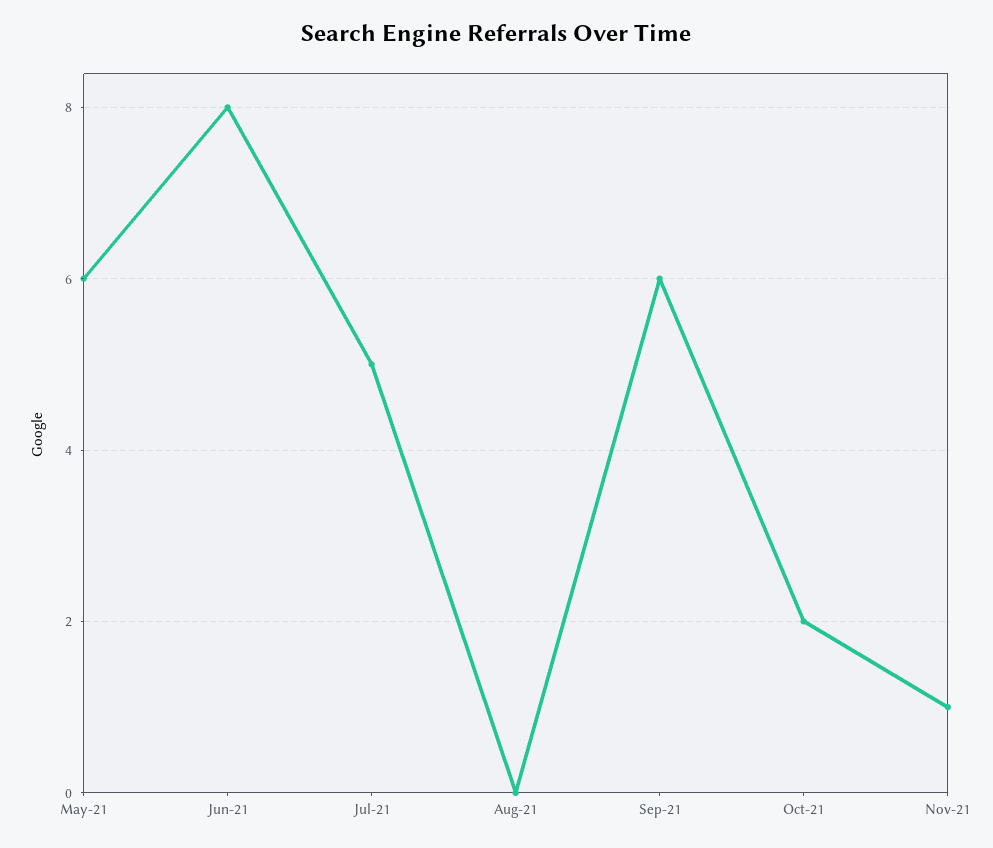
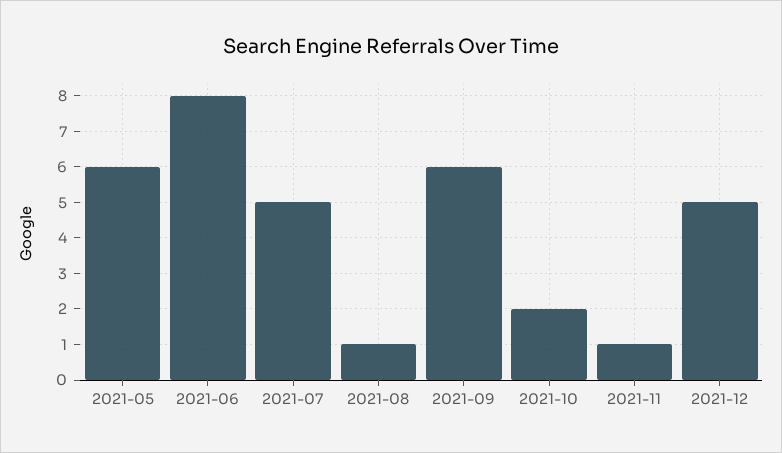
Aug-21: 0 -> 1
2021-12: none -> 5

